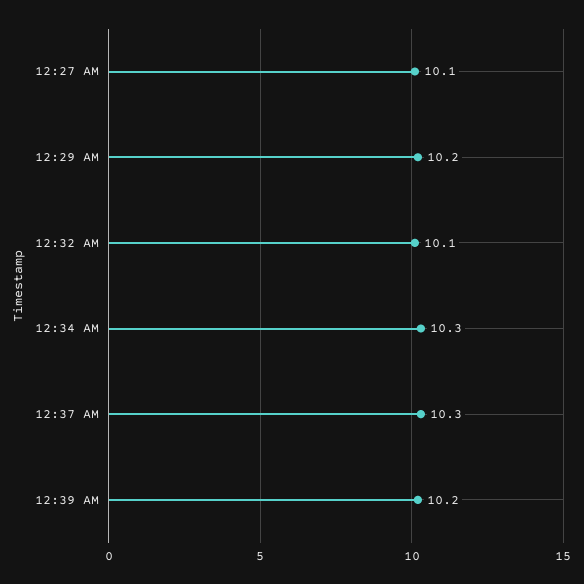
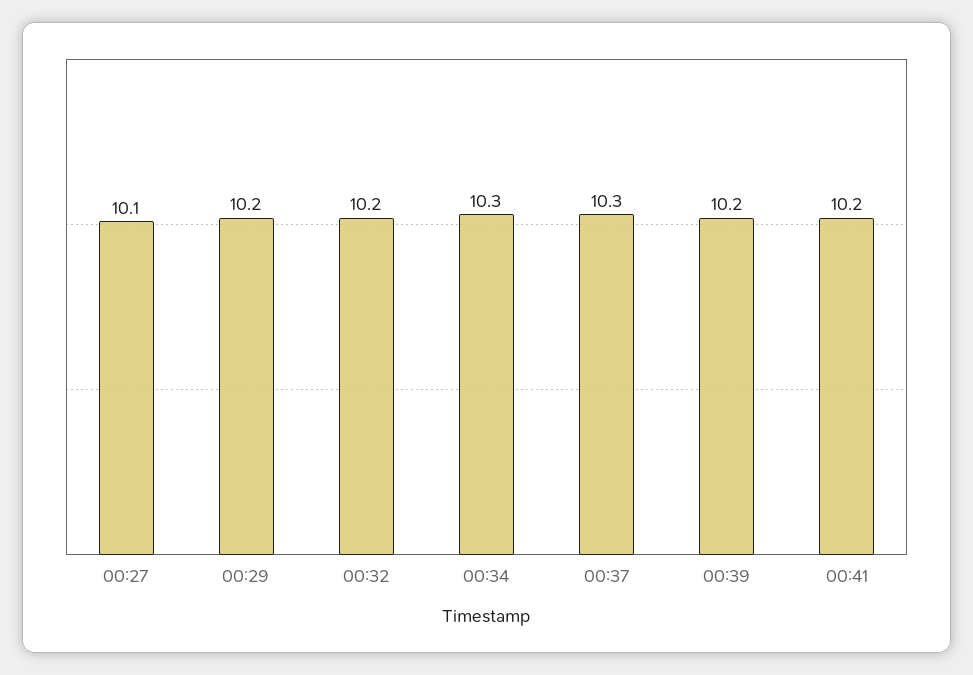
12:32 AM: 10.1 -> 10.2
00:41: none -> 10.2

